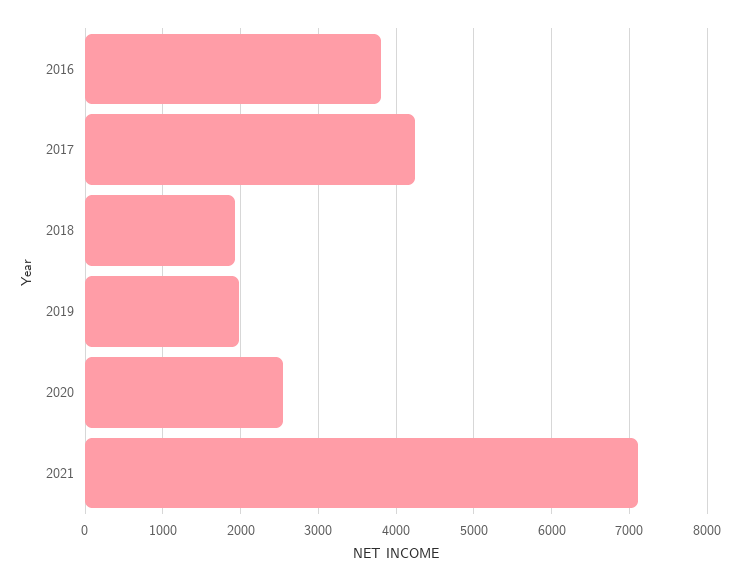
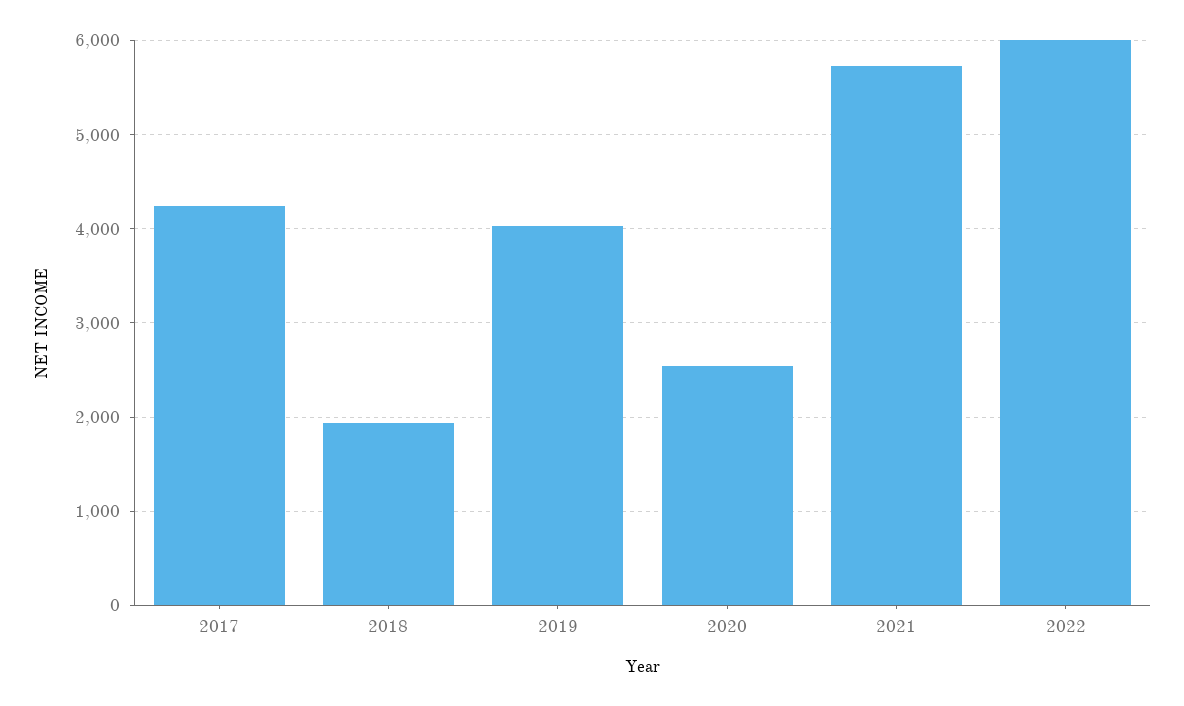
2016: 3800 -> none
2019: 2000 -> 4000
2021: 7100 -> 5700
2022: none -> 6000

